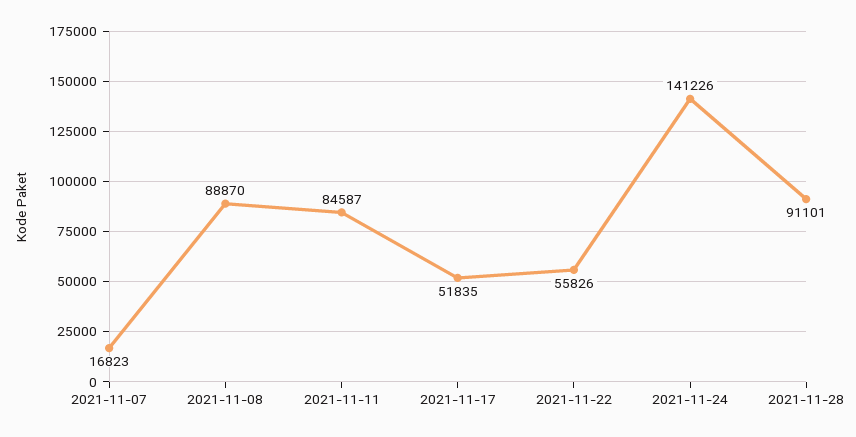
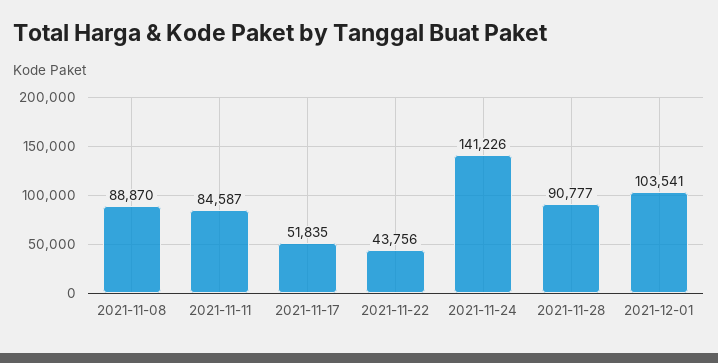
2021-11-07: 16823 -> none
2021-11-22: 55826 -> 43756
2021-11-28: 91101 -> 90777
2021-12-01: none -> 103541

